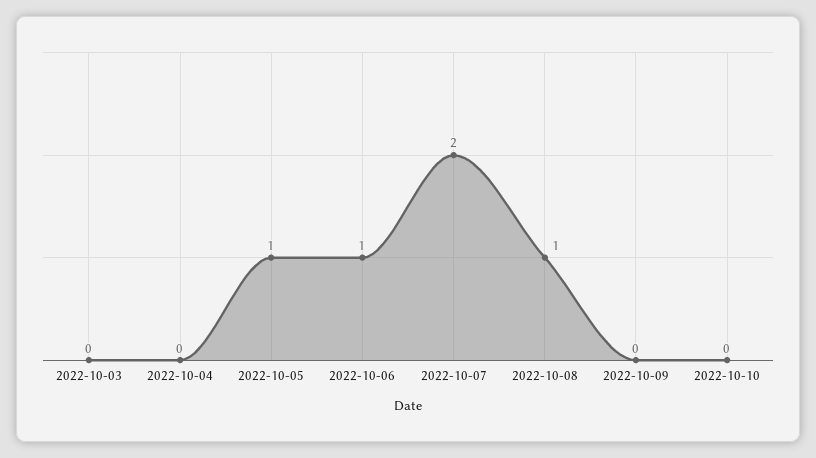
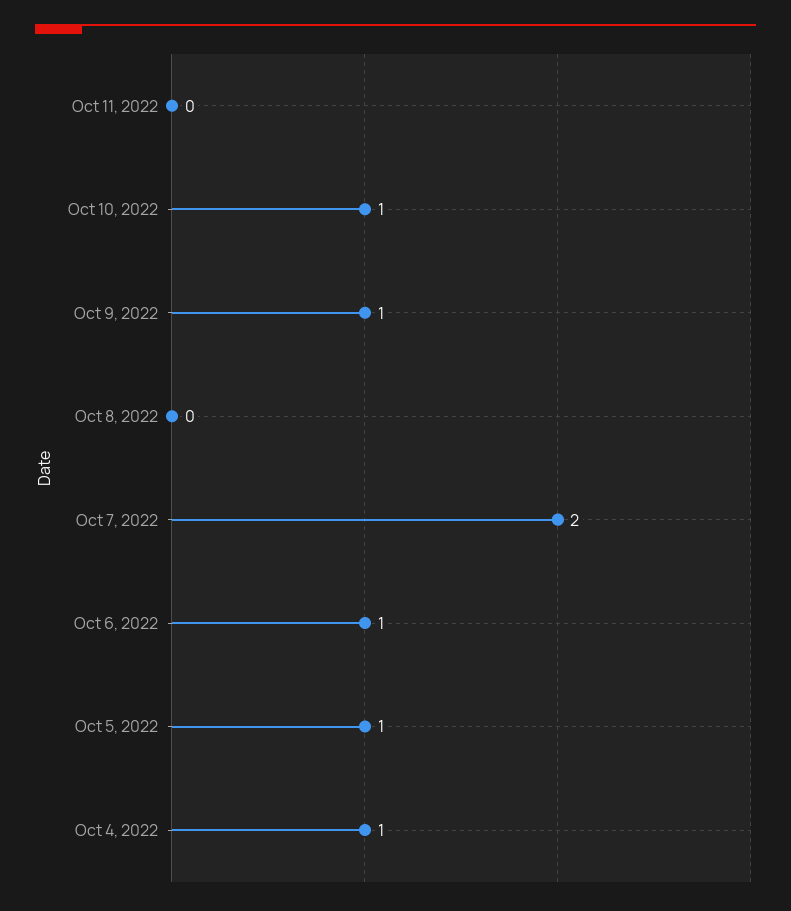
2022-10-03: 0 -> none
2022-10-04: 0 -> 1
2022-10-08: 1 -> 0
2022-10-09: 0 -> 1
2022-10-10: 0 -> 1
Oct 11, 2022: none -> 0

